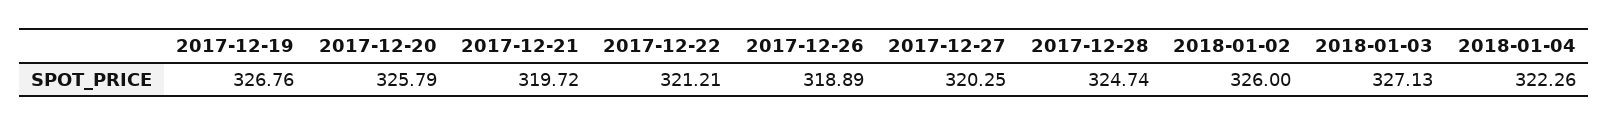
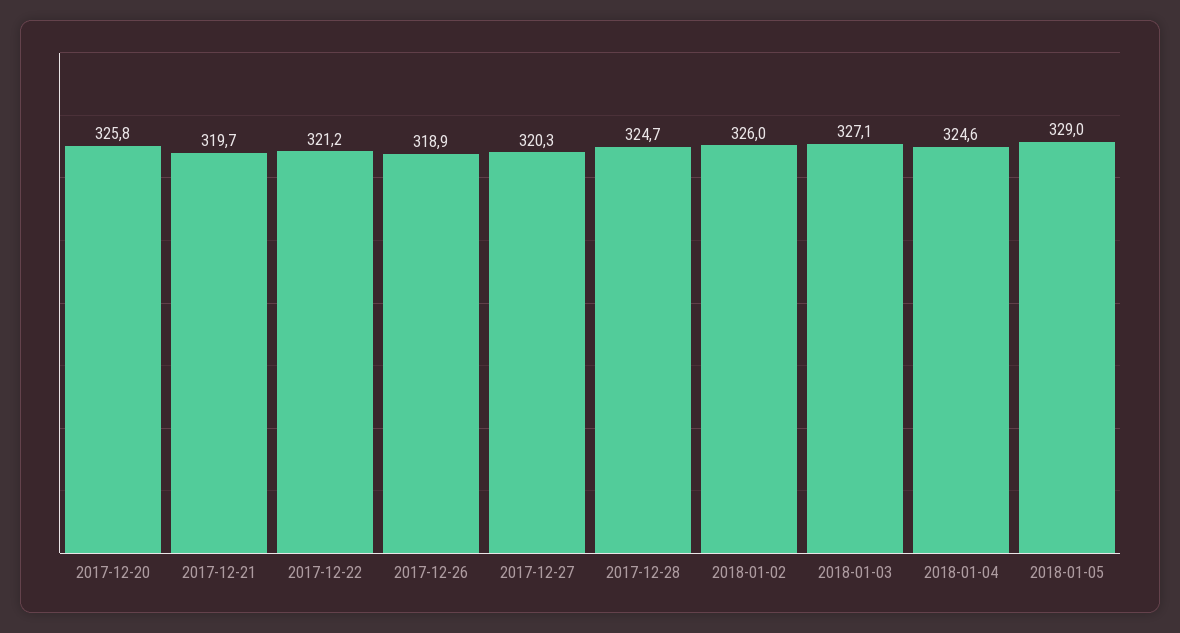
2017-12-19: 326.76 -> none
2018-01-04: 322.26 -> 324.6
2018-01-05: none -> 329

